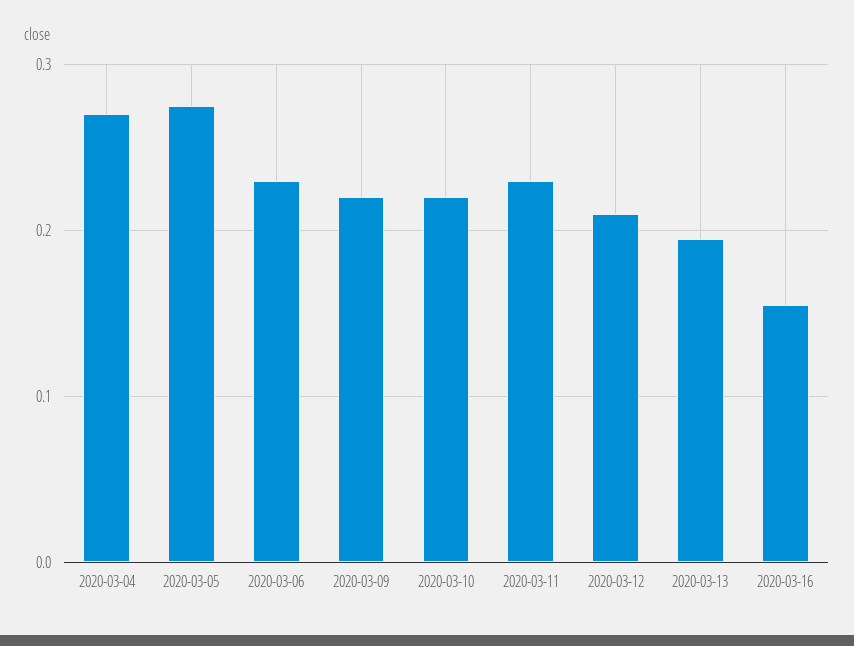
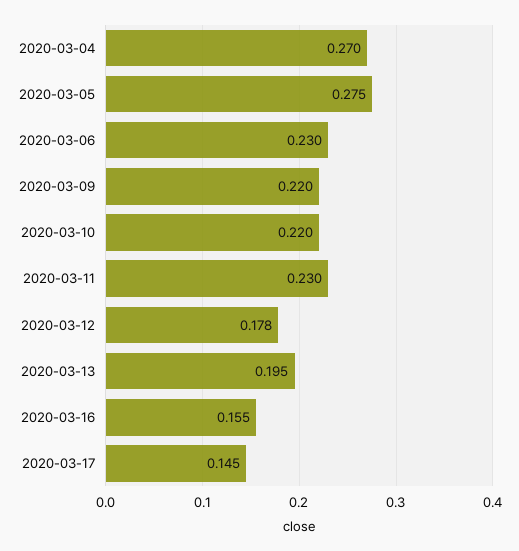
2020-03-12: 0.21 -> 0.178
2020-03-17: none -> 0.145

